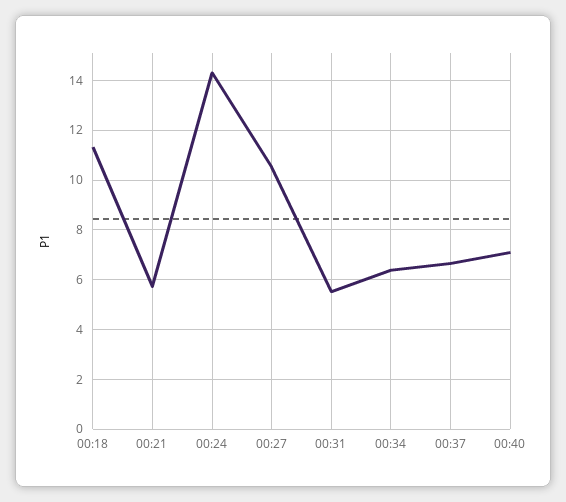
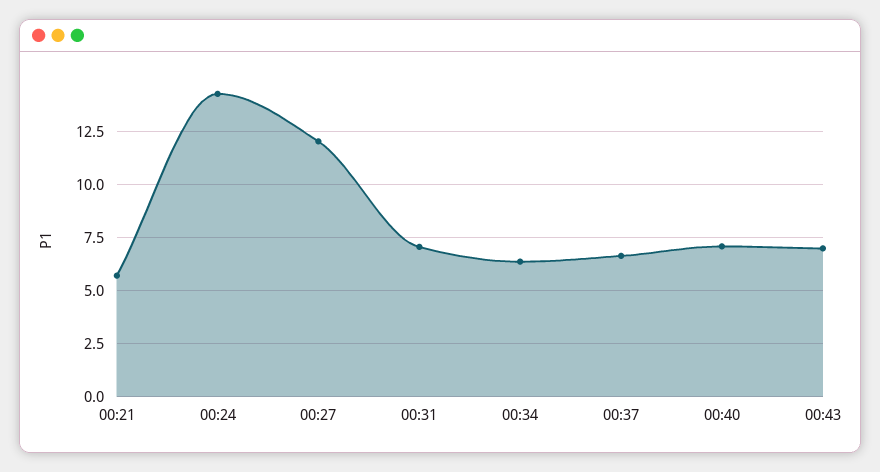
00:18: 11.25 -> none
00:27: 10.5 -> 12
00:31: 5.5 -> 7
00:43: none -> 7

